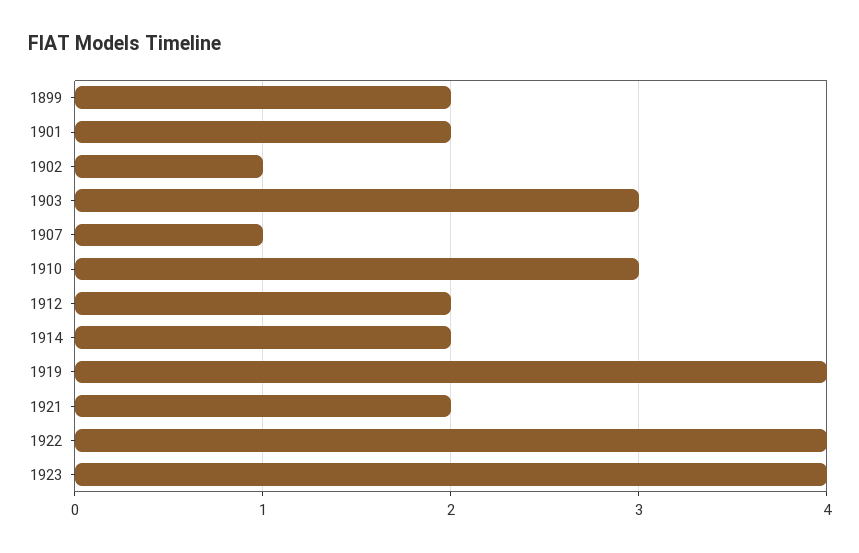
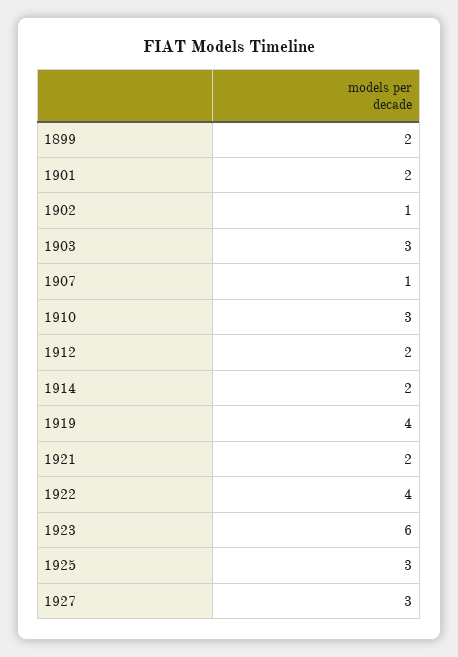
1923: 4 -> 6
1925: none -> 3
1927: none -> 3

